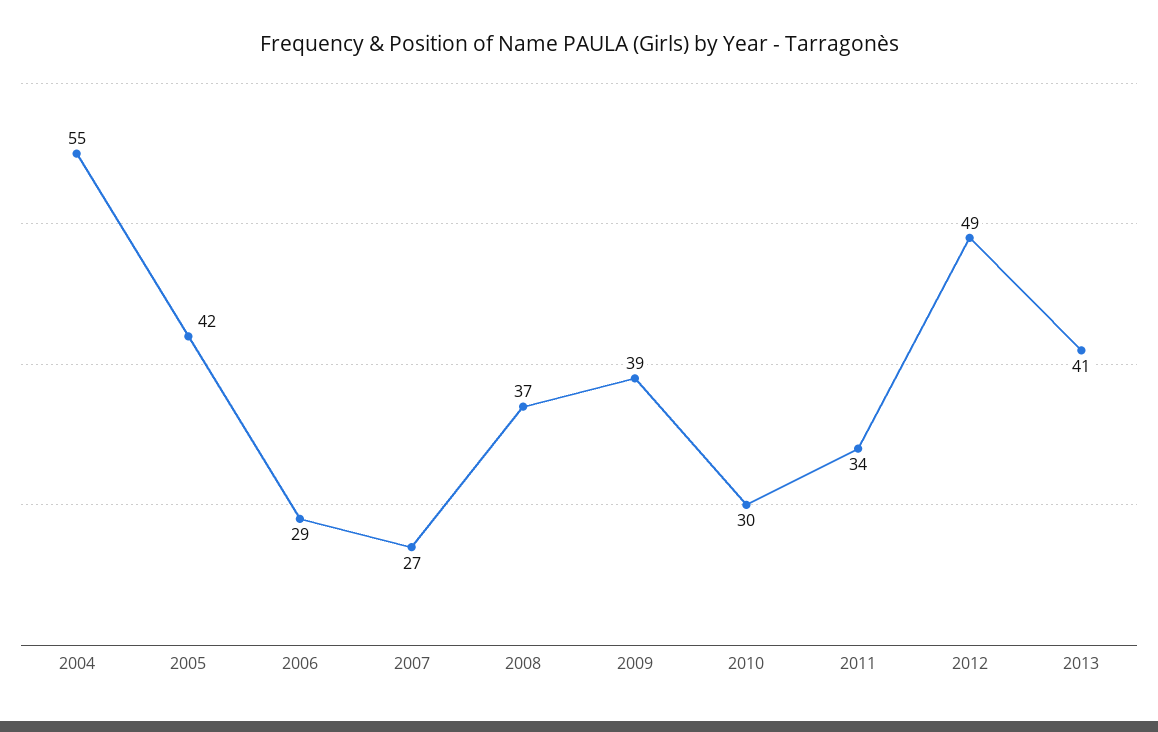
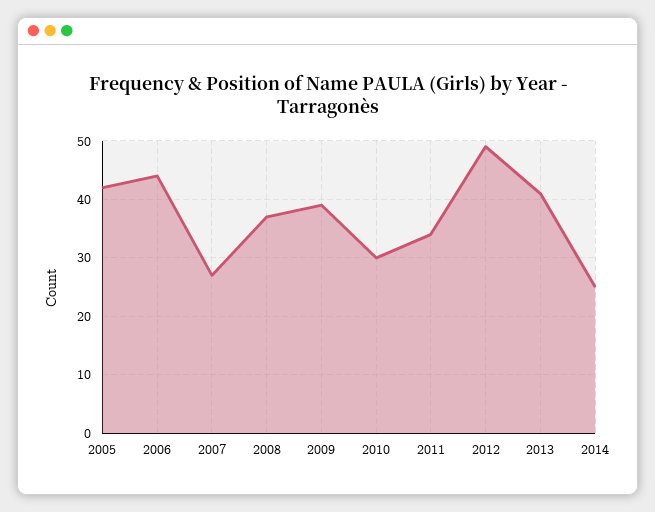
2004: 55 -> none
2006: 29 -> 45
2014: none -> 25

